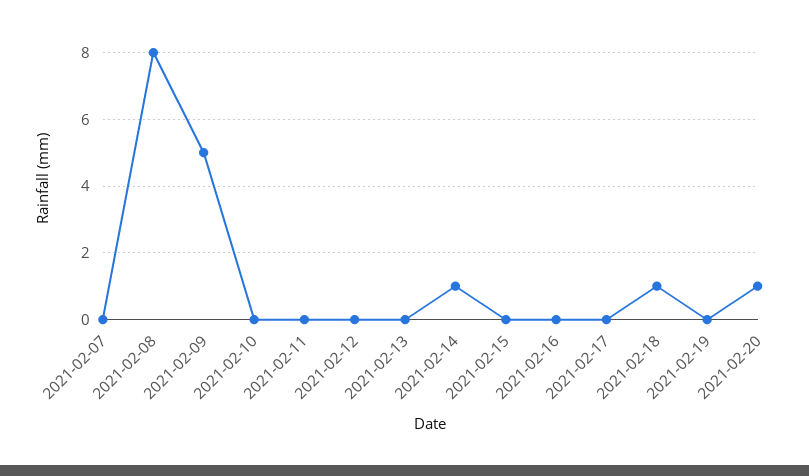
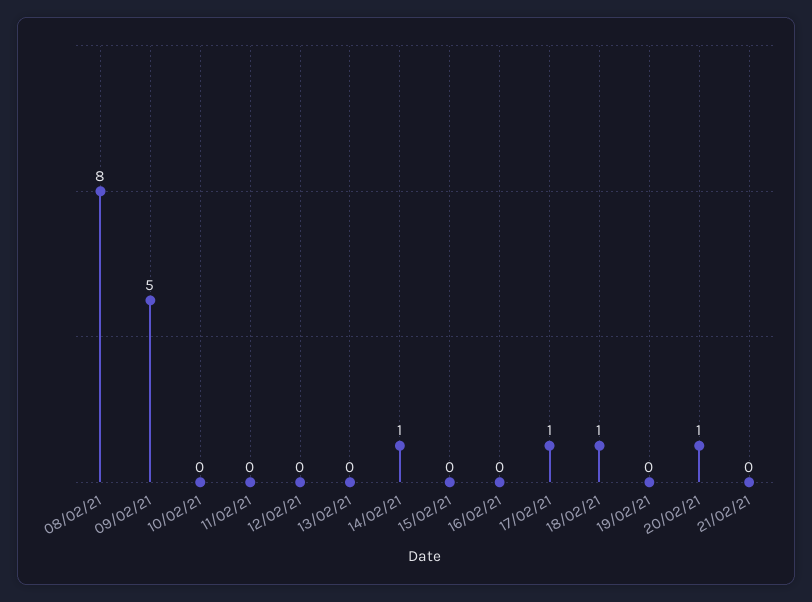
2021-02-07: 0 -> none
2021-02-17: 0 -> 1
21/02/21: none -> 0

